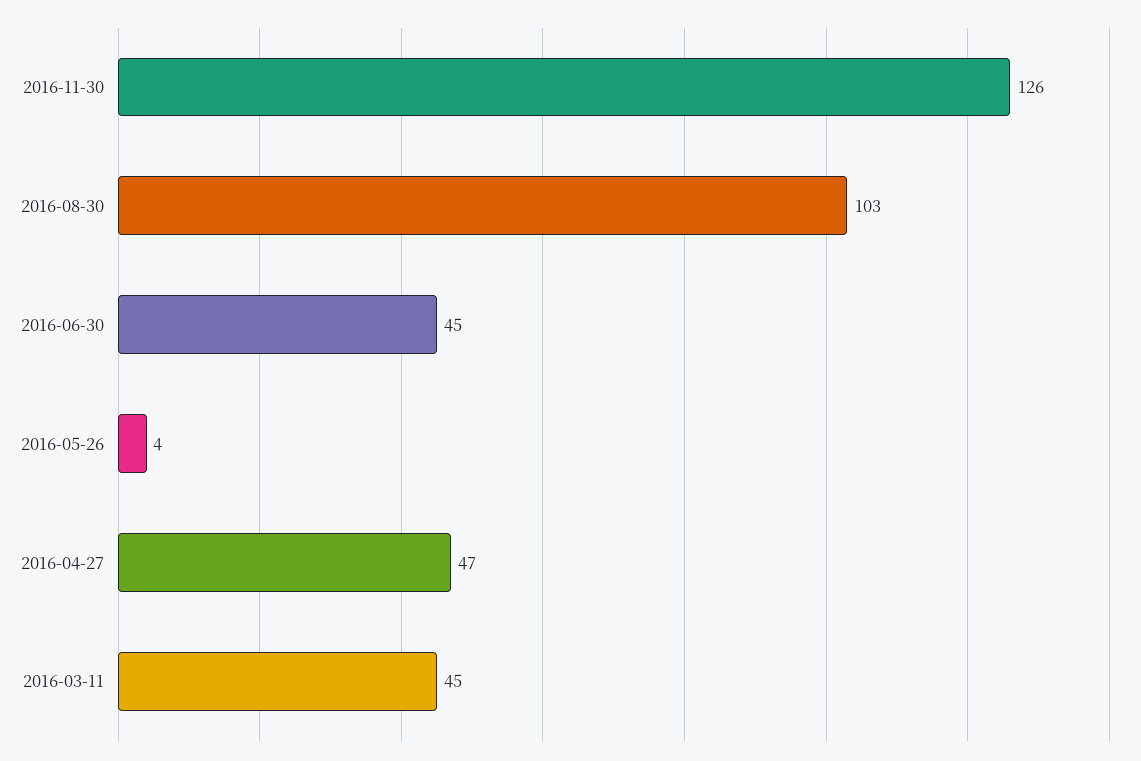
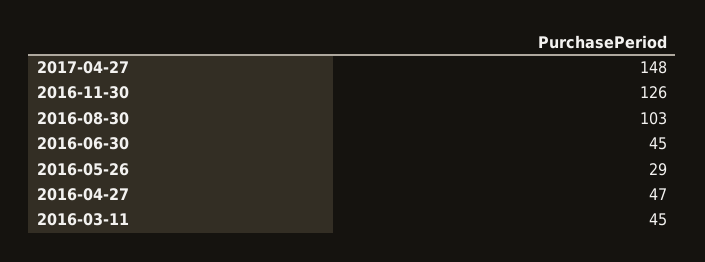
2016-05-26: 4 -> 29
2017-04-27: none -> 148

